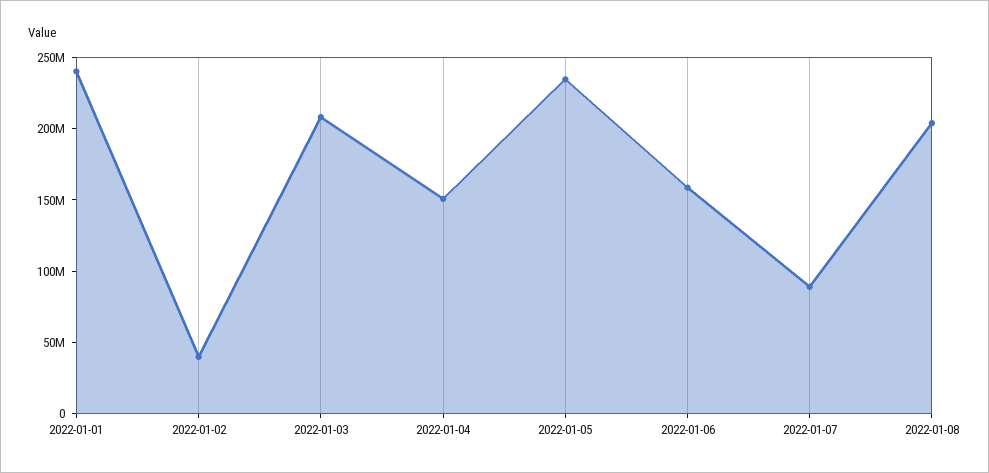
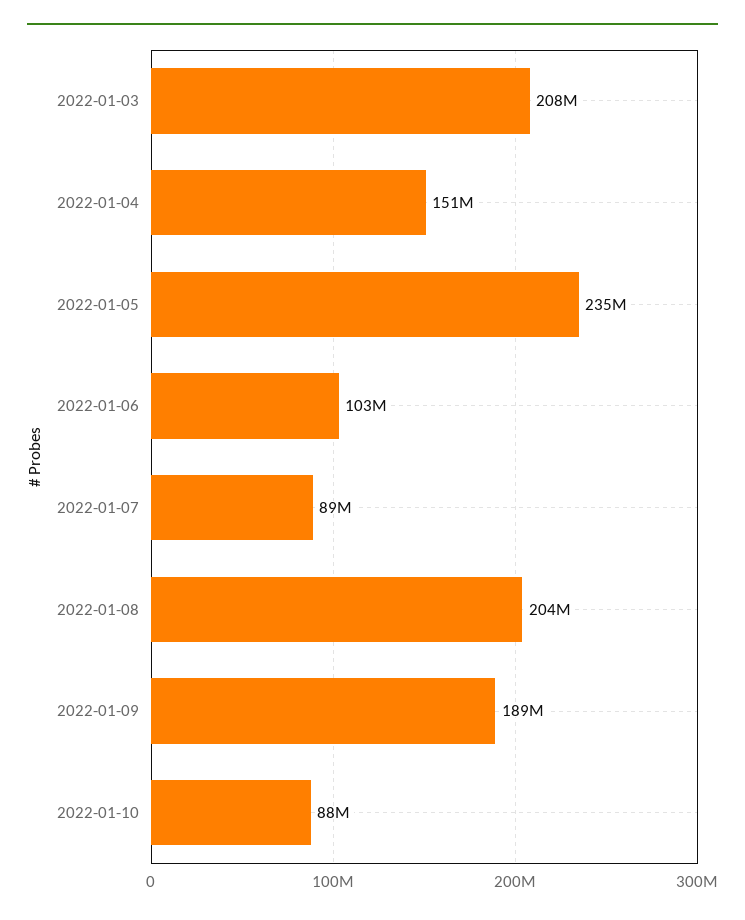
2022-01-01: 240000000 -> none
2022-01-02: 40000000 -> none
2022-01-06: 160000000 -> 103000000
2022-01-09: none -> 189000000
2022-01-10: none -> 88000000

